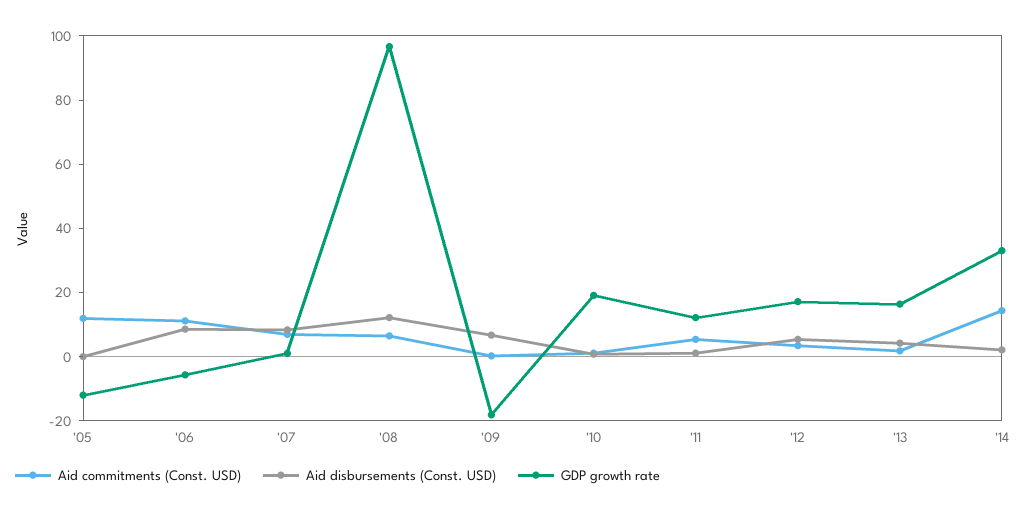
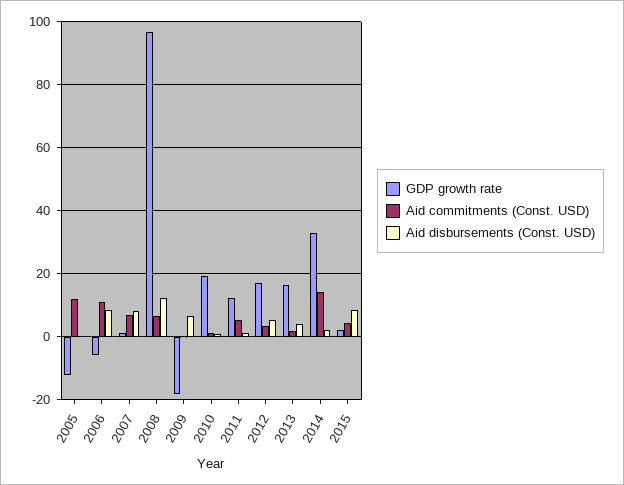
GDP growth rate, 2015: none -> 2
Aid commitments (Const. USD), 2015: none -> 4
Aid disbursements (Const. USD), 2015: none -> 8

